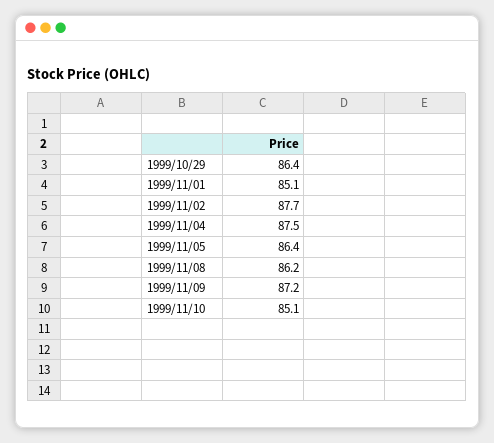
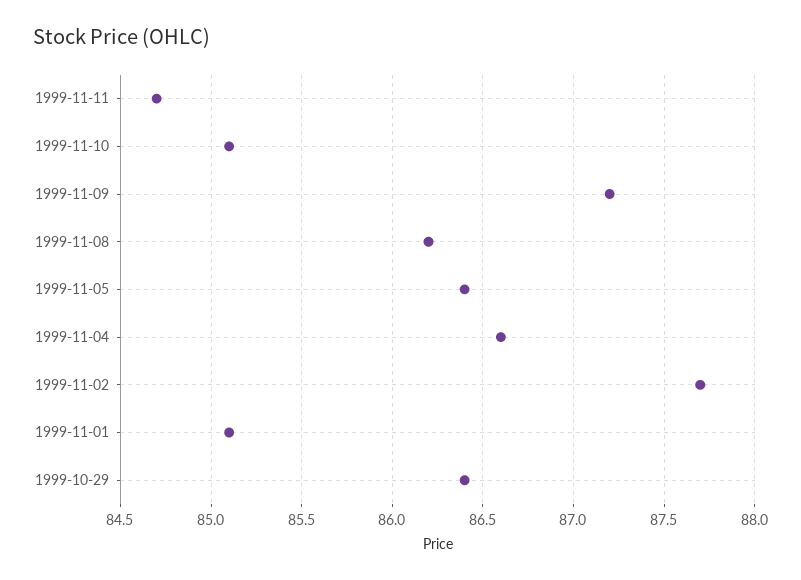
1999/11/04: 87.5 -> 86.6
1999-11-11: none -> 84.7

